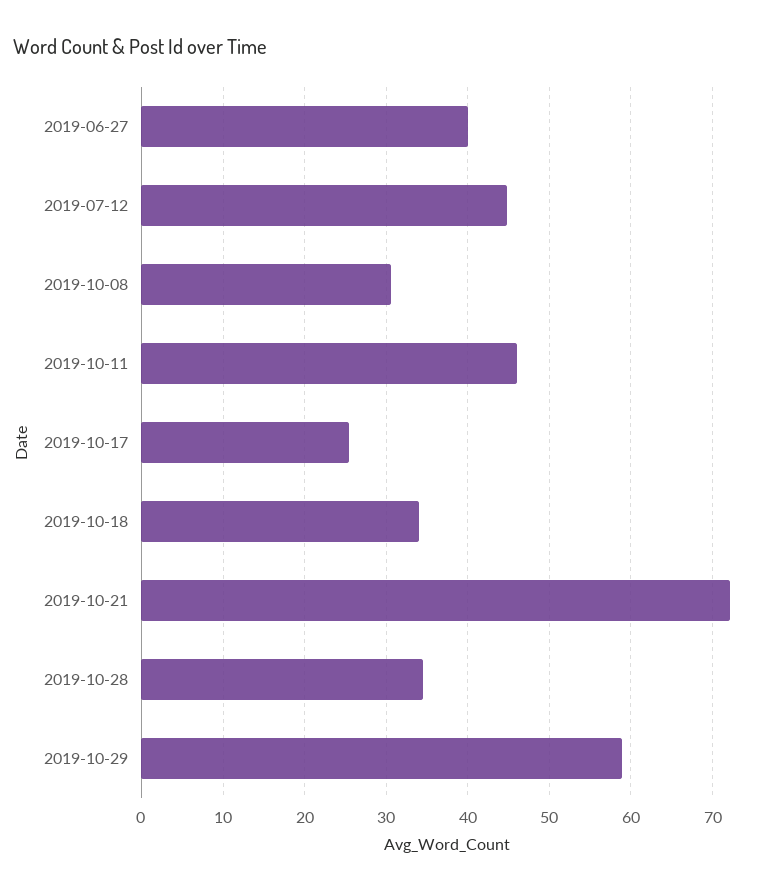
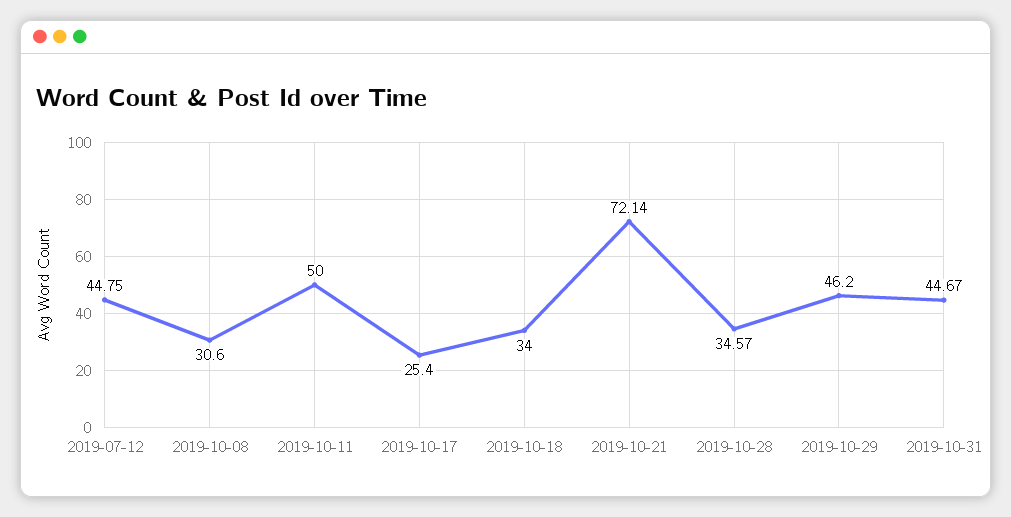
2019-06-27: 40 -> none
2019-10-11: 46 -> 50
2019-10-29: 59 -> 46.2
2019-10-31: none -> 44.67

